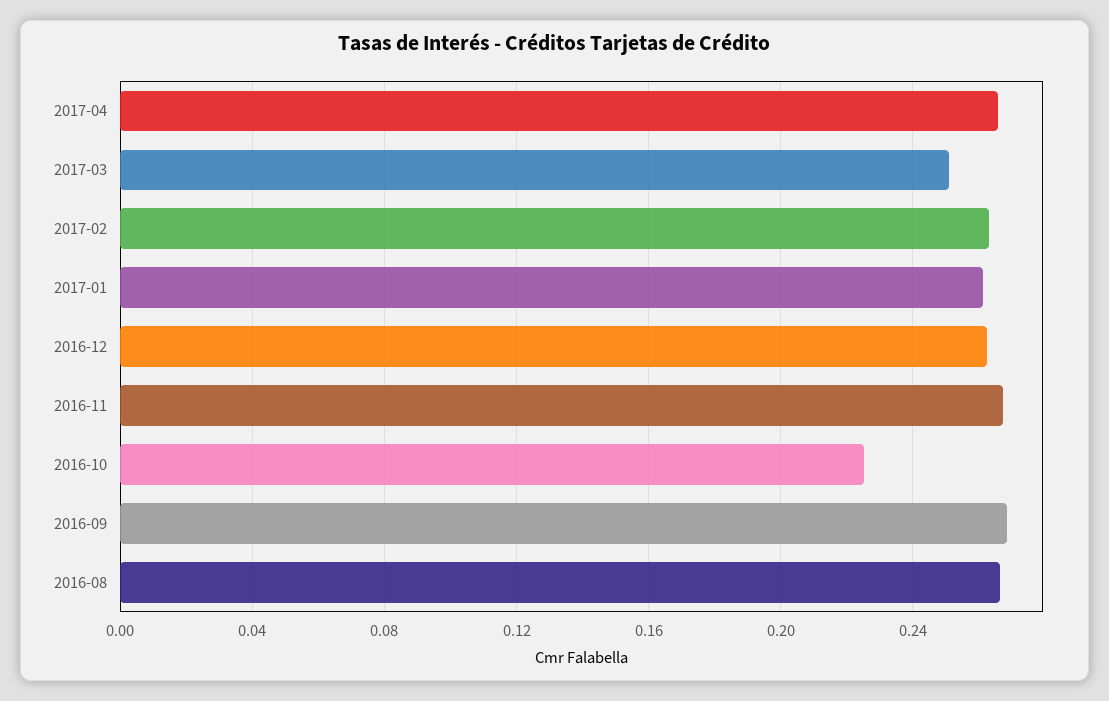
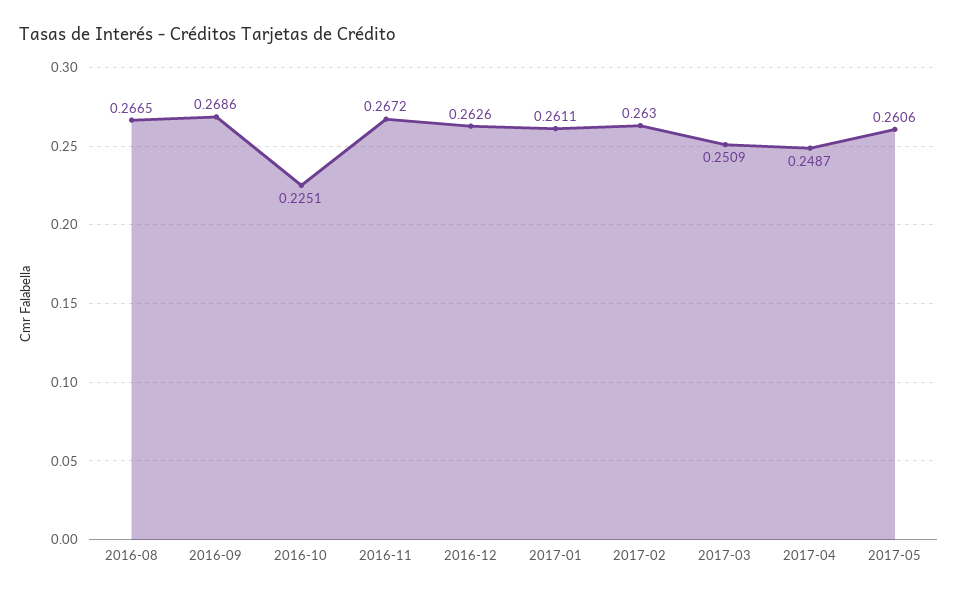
2017-04: 0.265 -> 0.2487
2017-05: none -> 0.2606

